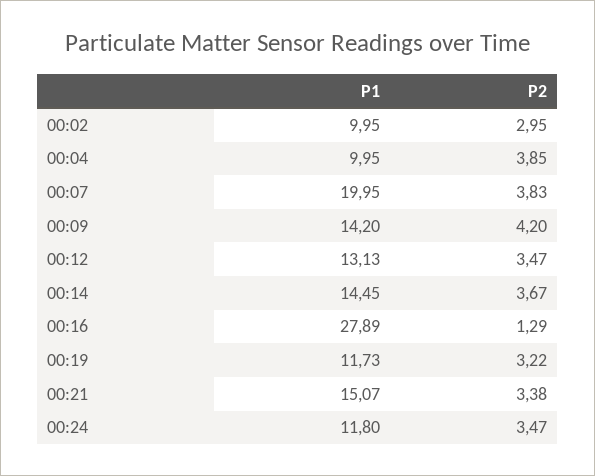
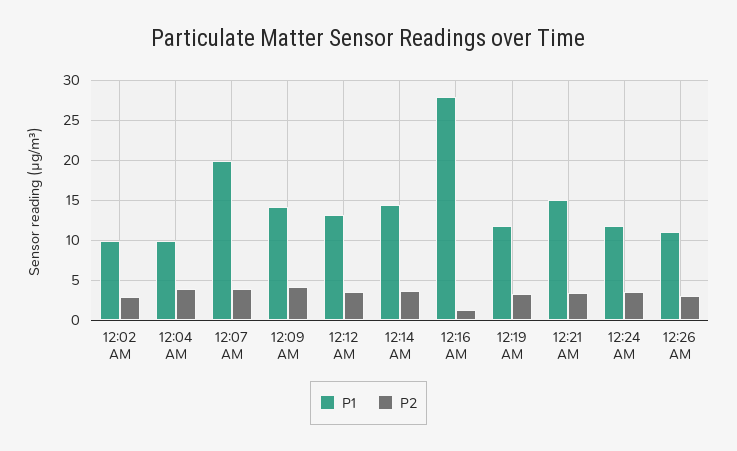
P1, 12:26 AM: none -> 11
P2, 12:26 AM: none -> 3

